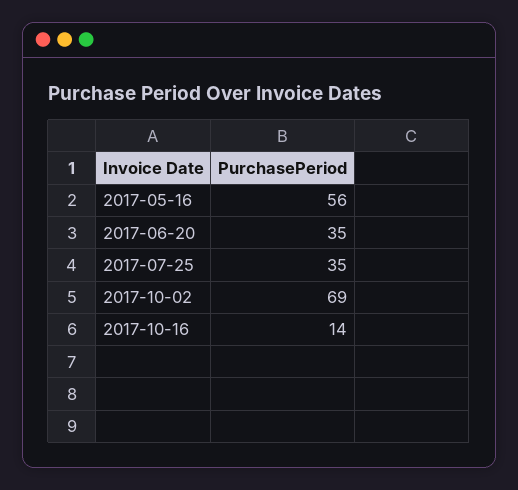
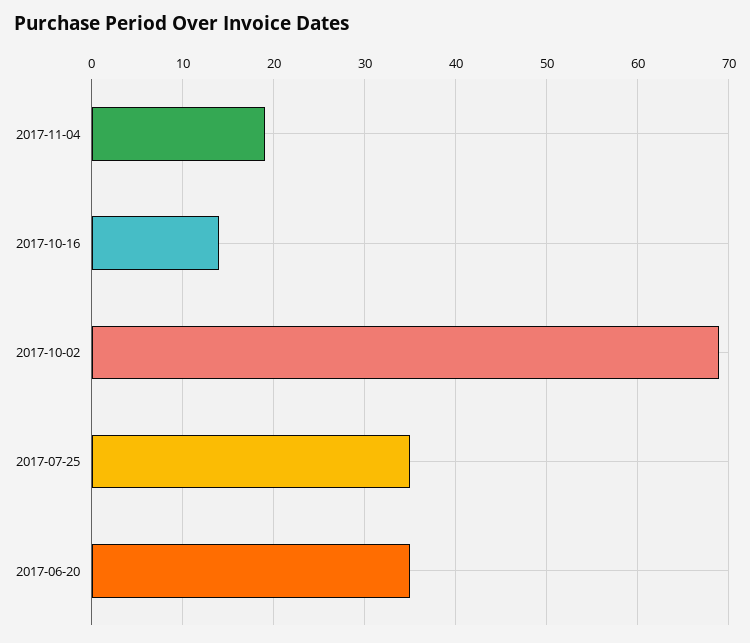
2017-05-16: 56 -> none
2017-11-04: none -> 19

